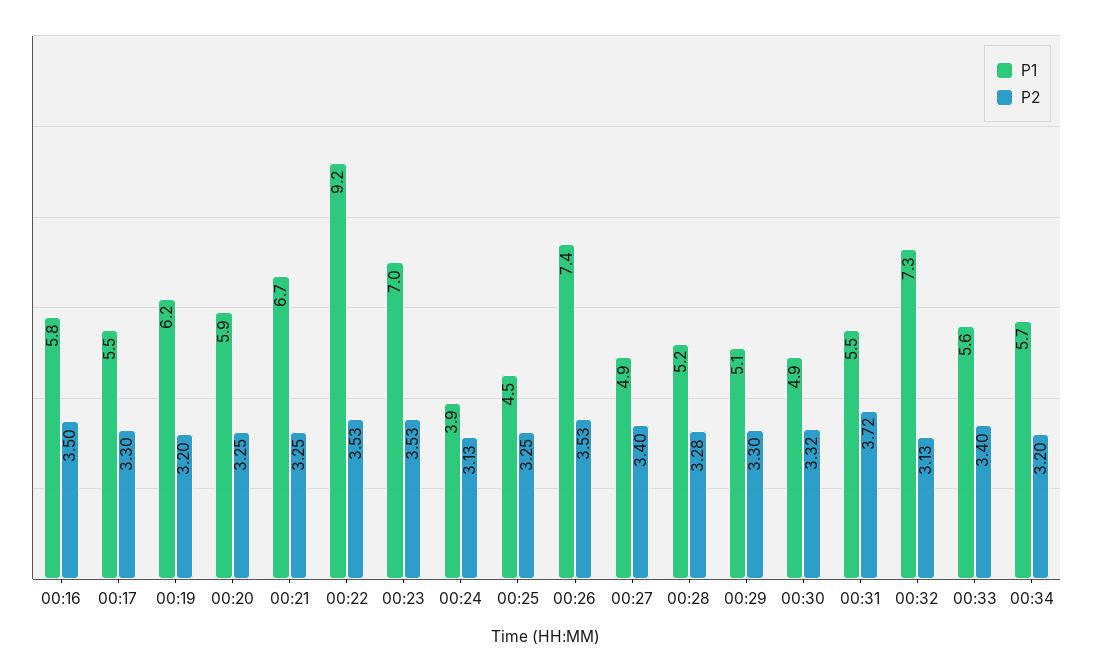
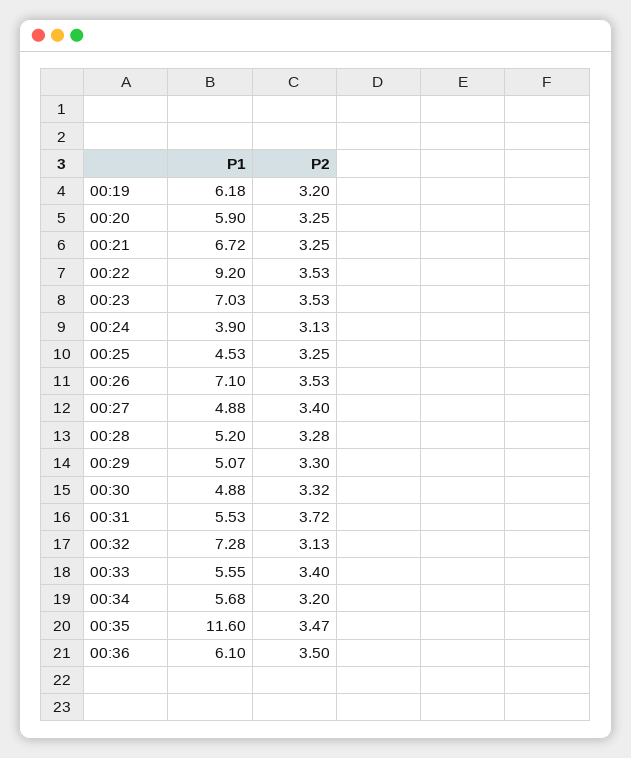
P1, 00:16: 5.8 -> none
P2, 00:16: 3.5 -> none
P1, 00:17: 5.5 -> none
P2, 00:17: 3.3 -> none
P1, 00:26: 7.4 -> 7.1
P1, 00:35: none -> 11.6
P2, 00:35: none -> 3.47
P1, 00:36: none -> 6.1
P2, 00:36: none -> 3.5

